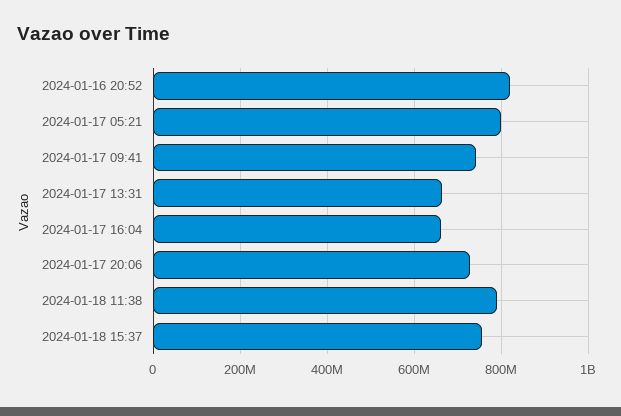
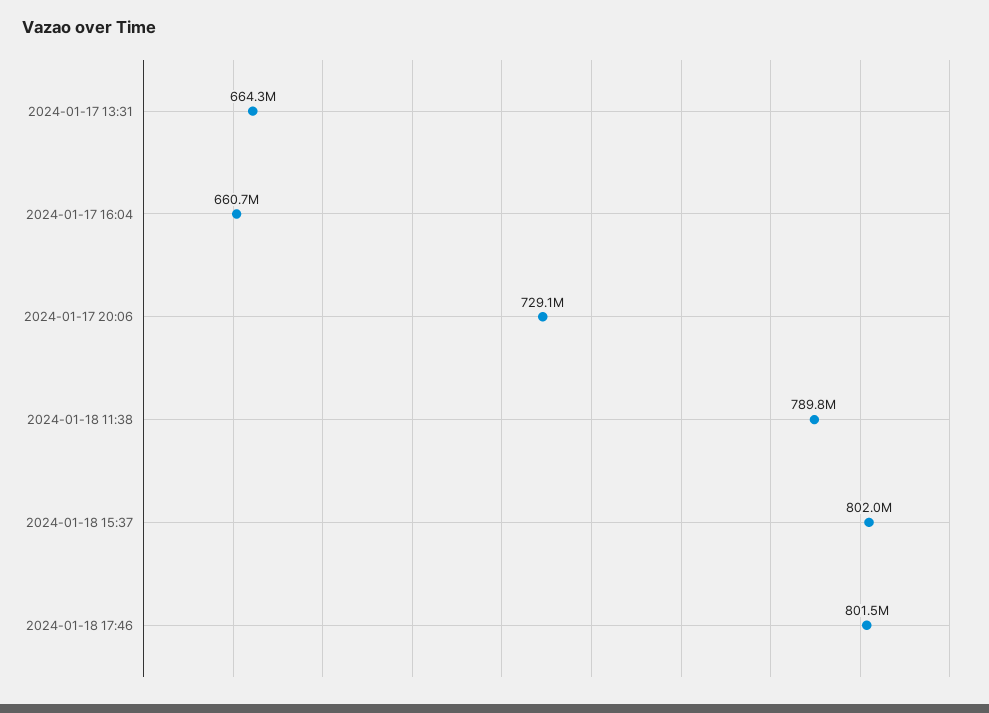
2024-01-16 20:52: 820000000 -> none
2024-01-17 05:21: 800000000 -> none
2024-01-17 09:41: 740000000 -> none
2024-01-18 15:37: 760000000 -> 802000000
2024-01-18 17:46: none -> 801500000

